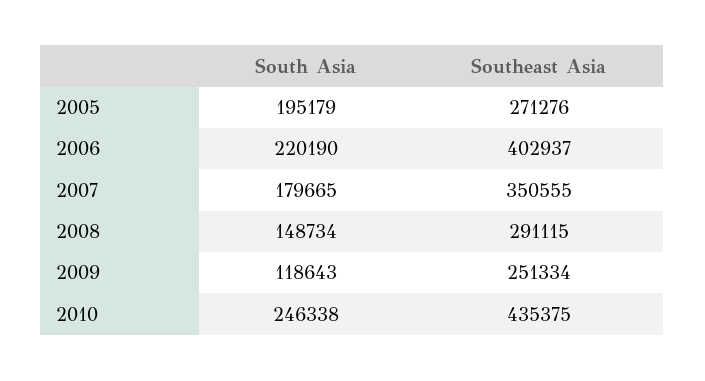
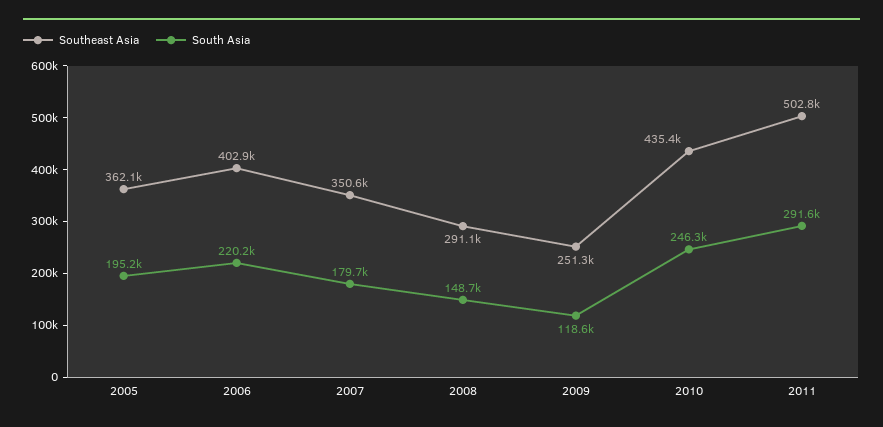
Southeast Asia, 2005: 271276 -> 362100
Southeast Asia, 2011: none -> 502800
South Asia, 2011: none -> 291600

